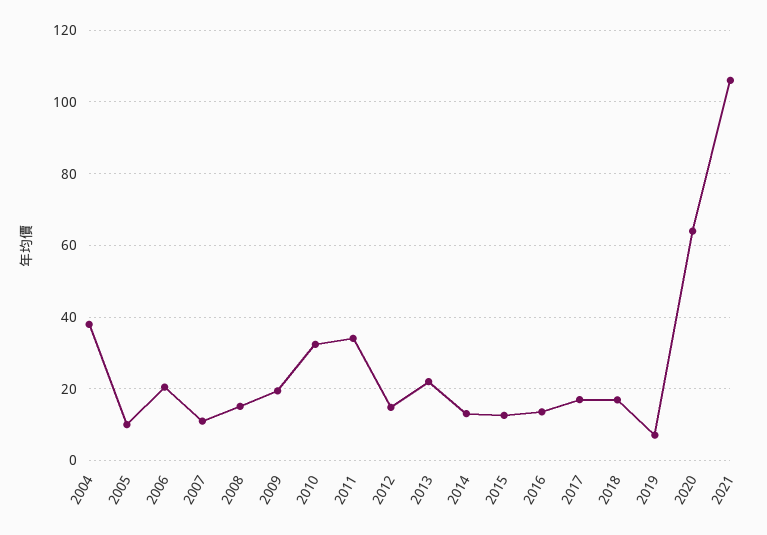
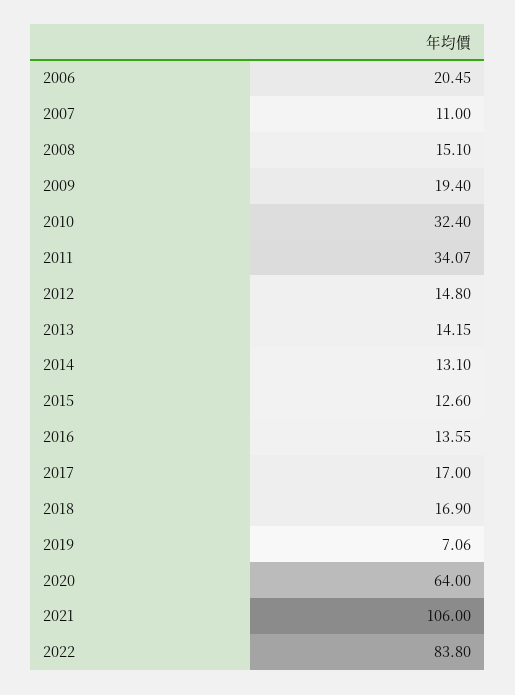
2004: 38 -> none
2005: 10 -> none
2013: 22 -> 14.15
2022: none -> 83.8

